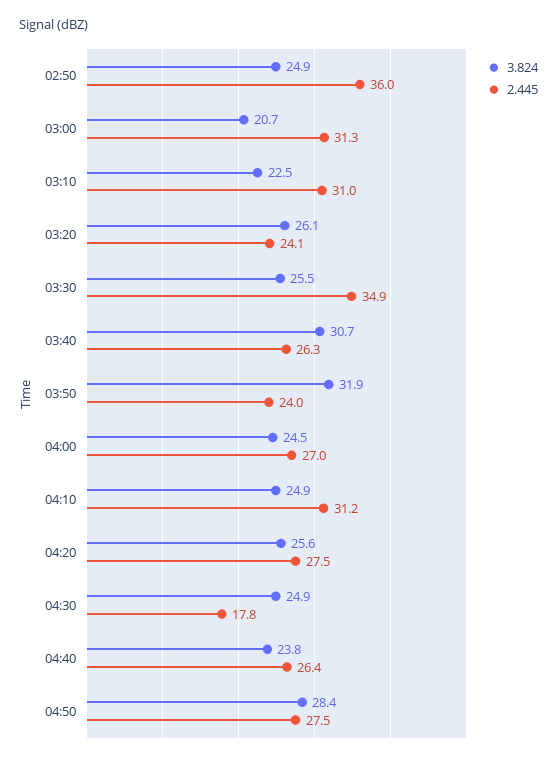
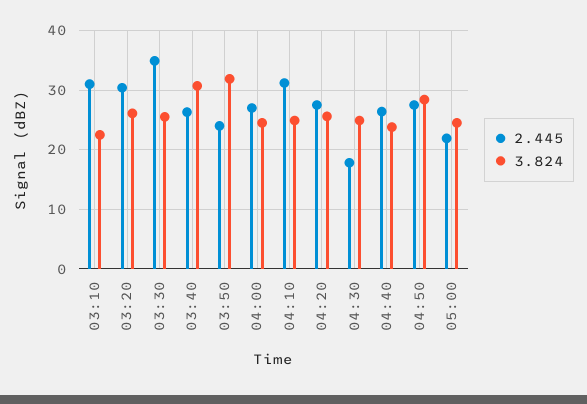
3.824, 02:50: 24.9 -> none
2.445, 02:50: 36 -> none
3.824, 03:00: 20.7 -> none
2.445, 03:00: 31.3 -> none
2.445, 03:20: 24.1 -> 30
2.445, 05:00: none -> 22
3.824, 05:00: none -> 24

